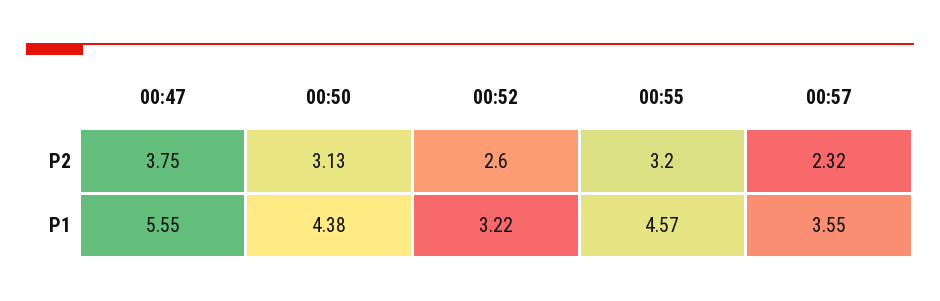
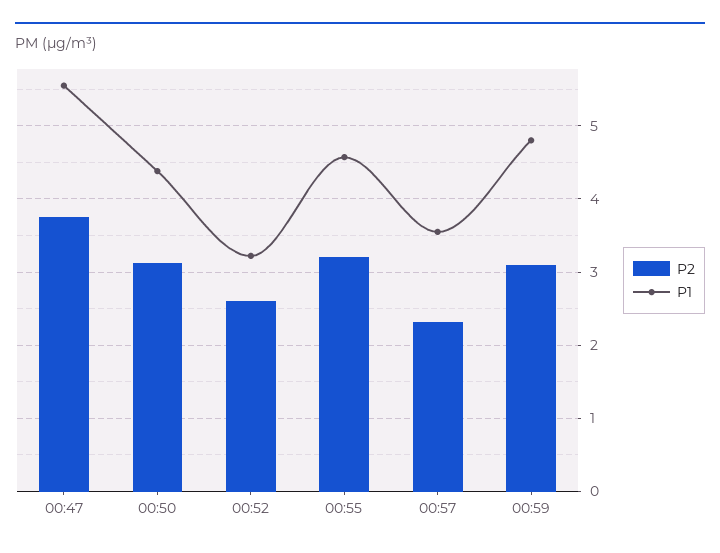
P2, 00:59: none -> 3.1
P1, 00:59: none -> 4.8

